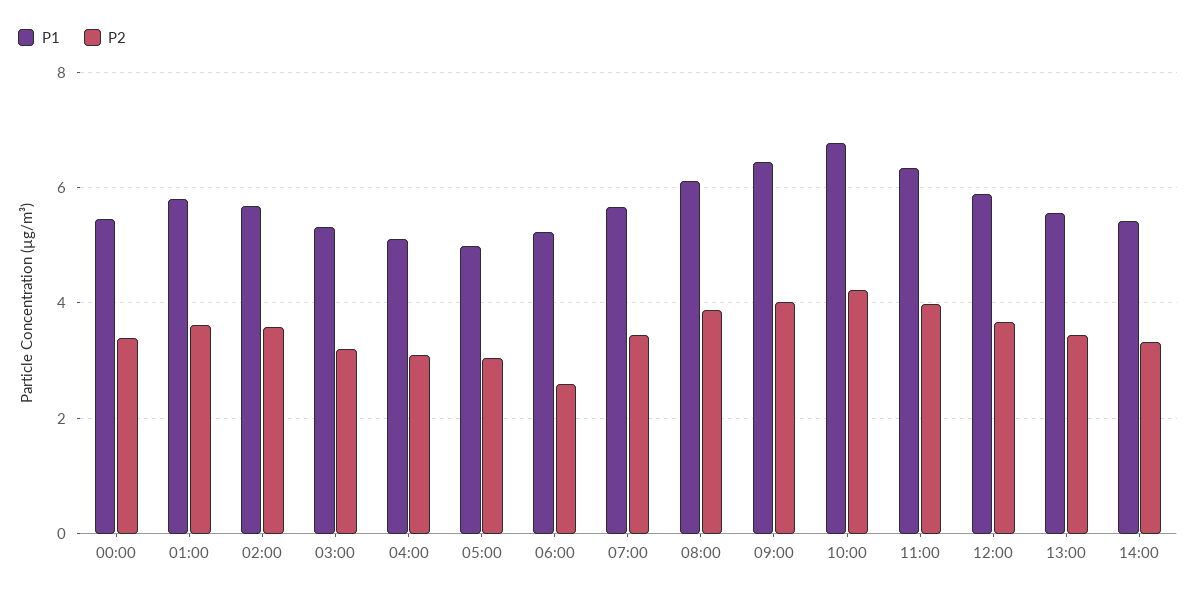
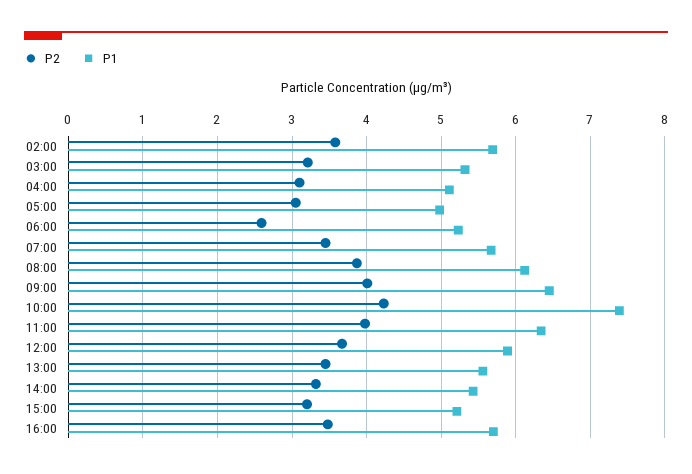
P1, 00:00: 5.4 -> none
P2, 00:00: 3.4 -> none
P1, 01:00: 5.8 -> none
P2, 01:00: 3.6 -> none
P1, 10:00: 6.8 -> 7.4
P2, 15:00: none -> 3.2
P1, 15:00: none -> 5.2
P2, 16:00: none -> 3.5
P1, 16:00: none -> 5.7

